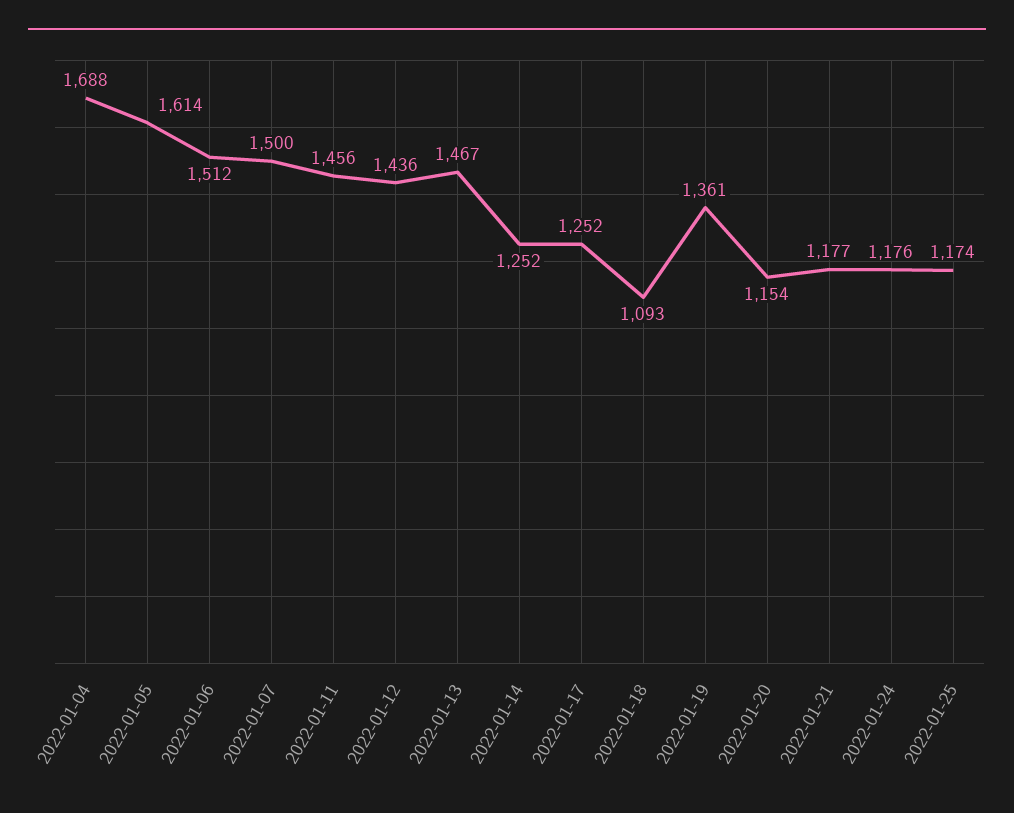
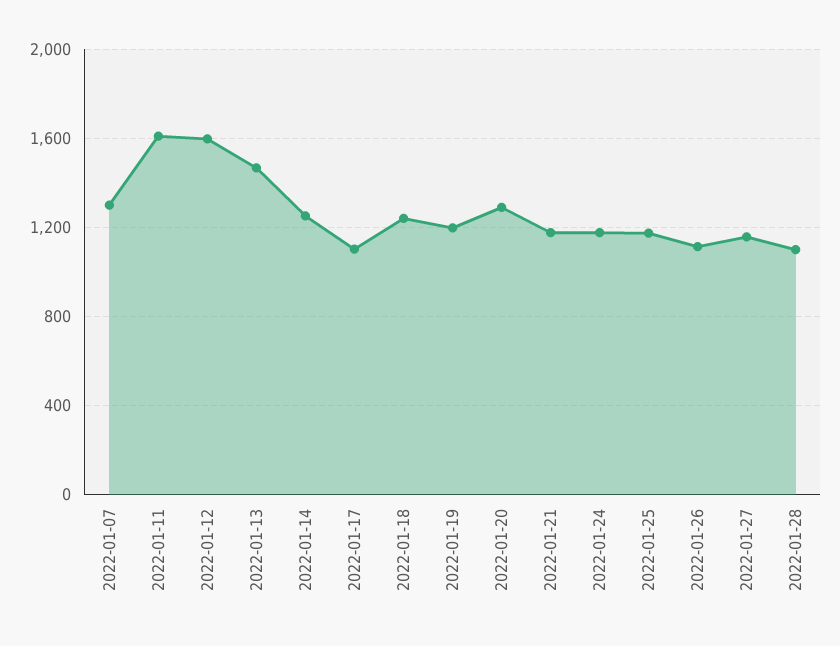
2022-01-04: 1688 -> none
2022-01-05: 1614 -> none
2022-01-06: 1512 -> none
2022-01-07: 1500 -> 1300
2022-01-11: 1456 -> 1600
2022-01-12: 1436 -> 1600
2022-01-17: 1252 -> 1100
2022-01-18: 1093 -> 1250
2022-01-19: 1361 -> 1200
2022-01-20: 1154 -> 1300
2022-01-26: none -> 1100
2022-01-27: none -> 1150
2022-01-28: none -> 1100

